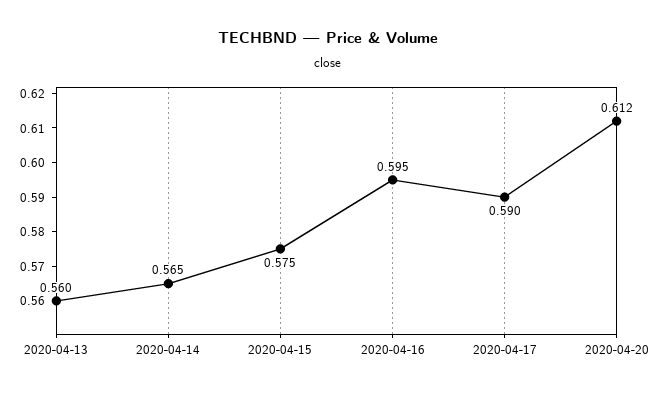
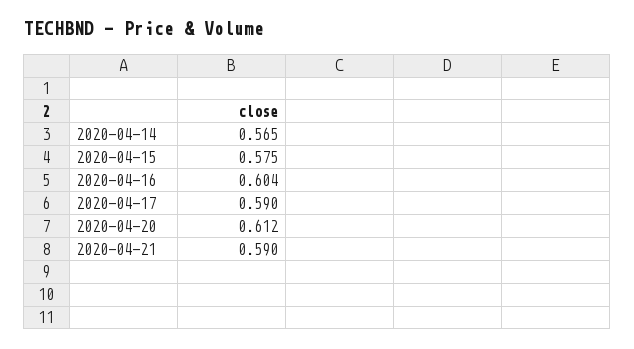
2020-04-13: 0.56 -> none
2020-04-16: 0.595 -> 0.604
2020-04-21: none -> 0.59

